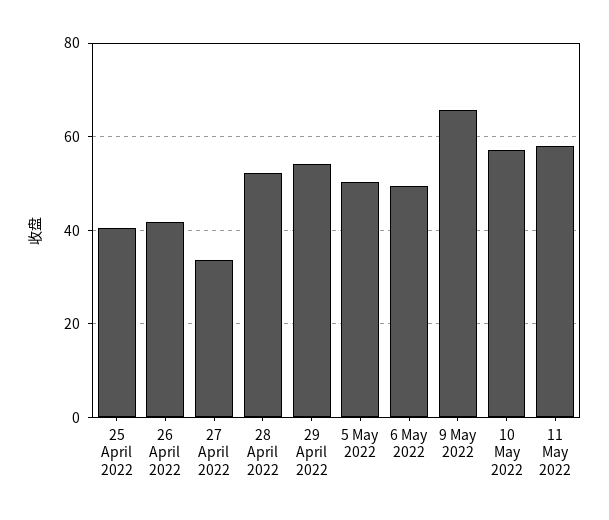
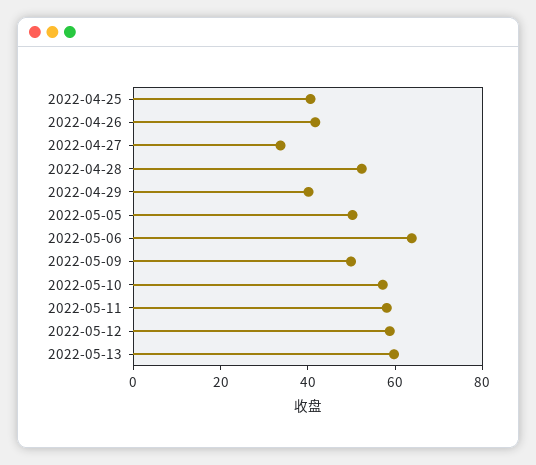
29 April 2022: 54 -> 40
6 May 2022: 50 -> 65
9 May 2022: 66 -> 50
2022-05-12: none -> 60
2022-05-13: none -> 60

